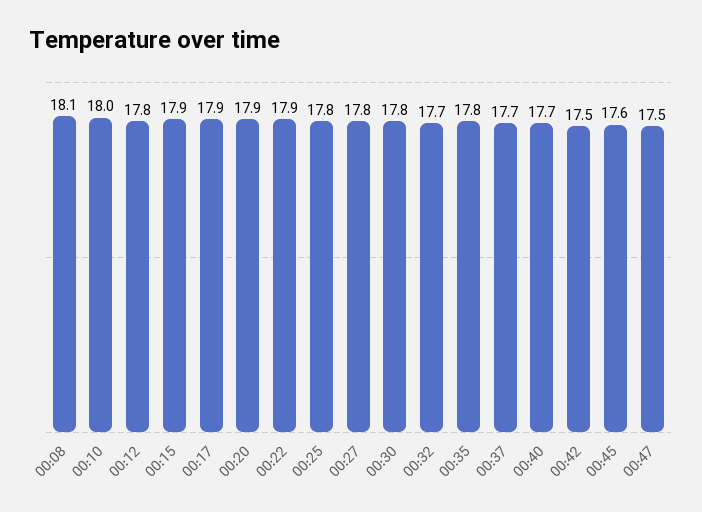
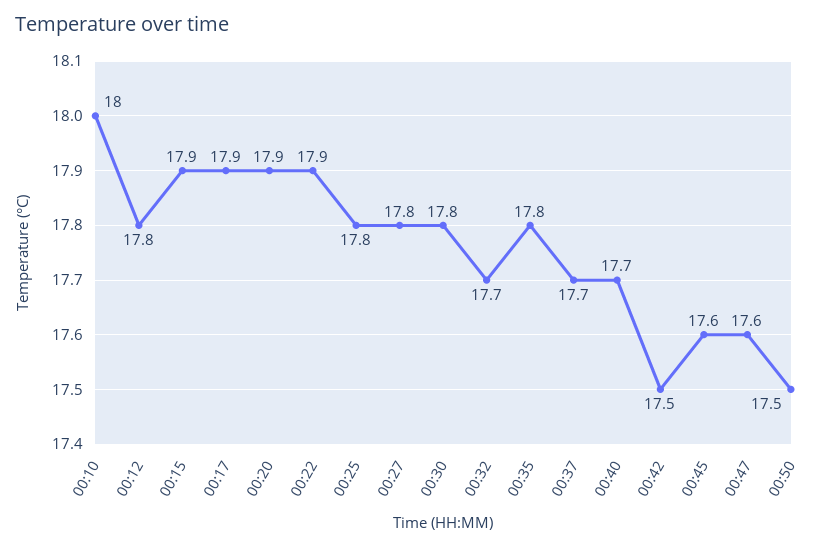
00:08: 18.1 -> none
00:47: 17.5 -> 17.6
00:50: none -> 17.5

